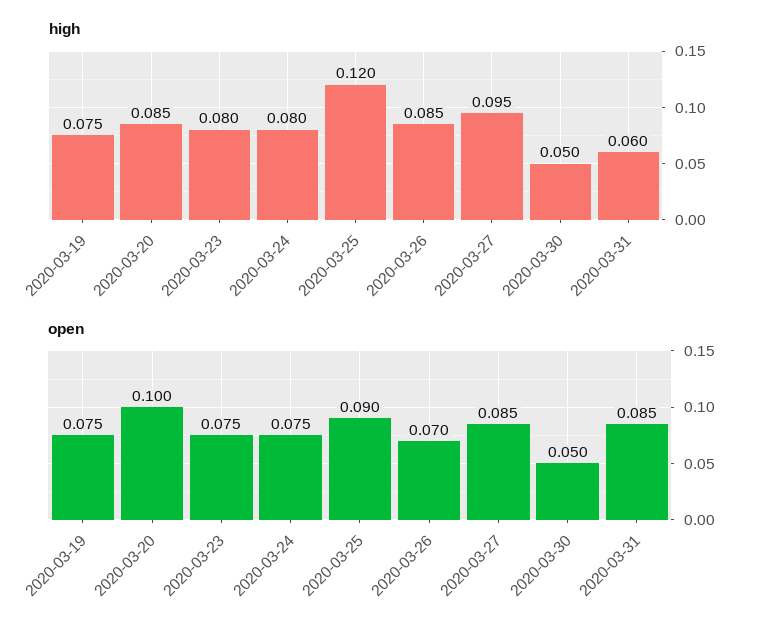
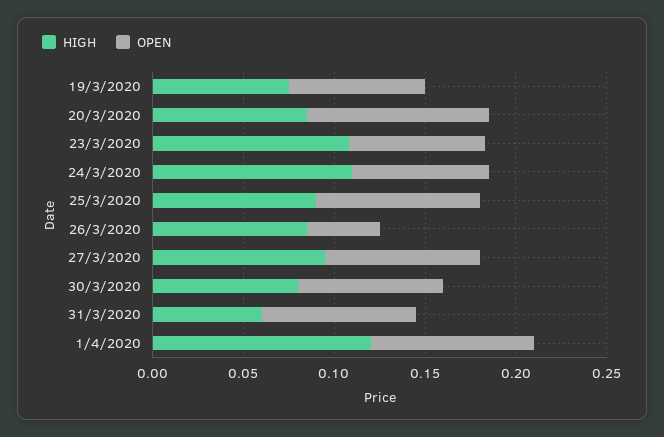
high, 2020-03-23: 0.08 -> 0.11
high, 2020-03-24: 0.08 -> 0.11
high, 2020-03-25: 0.12 -> 0.09
high, 2020-03-30: 0.05 -> 0.08
open, 2020-03-26: 0.07 -> 0.04
open, 2020-03-30: 0.05 -> 0.08
high, 1/4/2020: none -> 0.12
open, 1/4/2020: none -> 0.09

